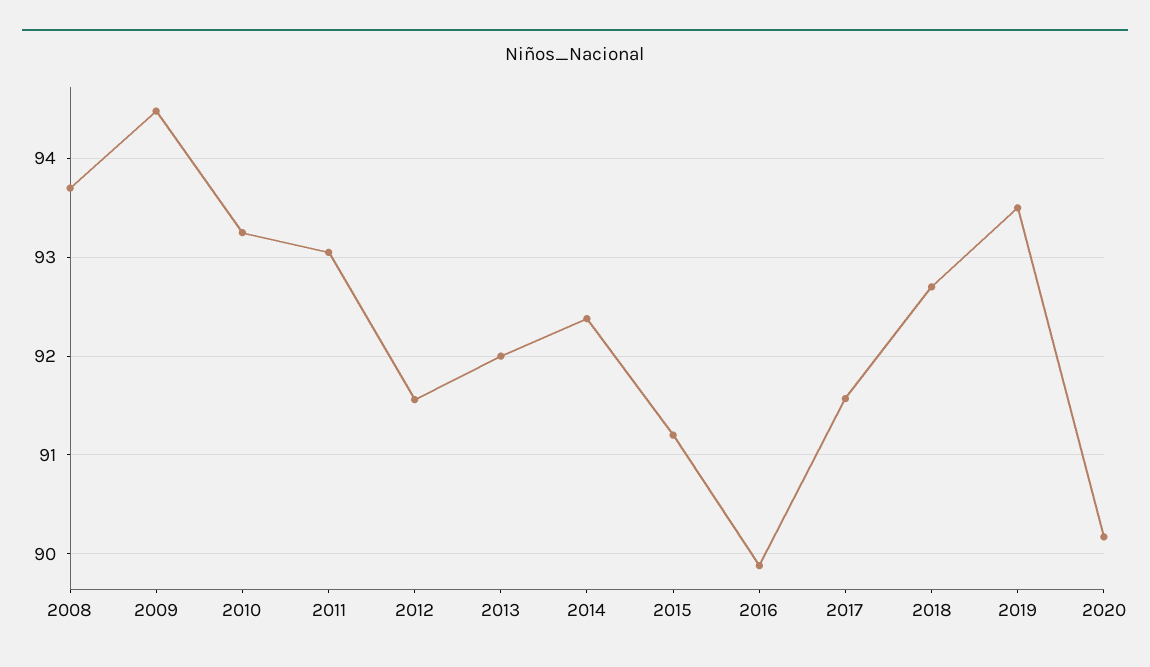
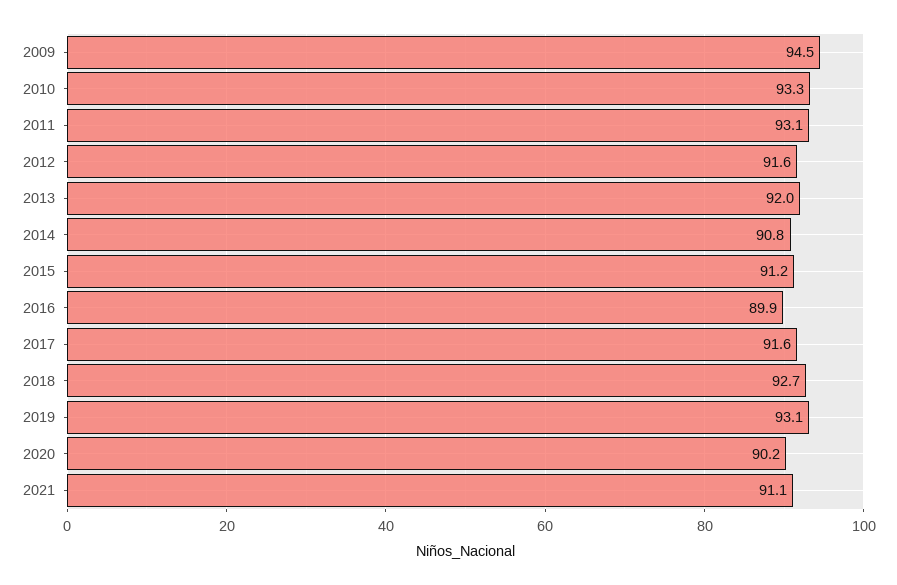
2008: 93.7 -> none
2014: 92.4 -> 90.8
2019: 93.5 -> 93.1
2021: none -> 91.1

